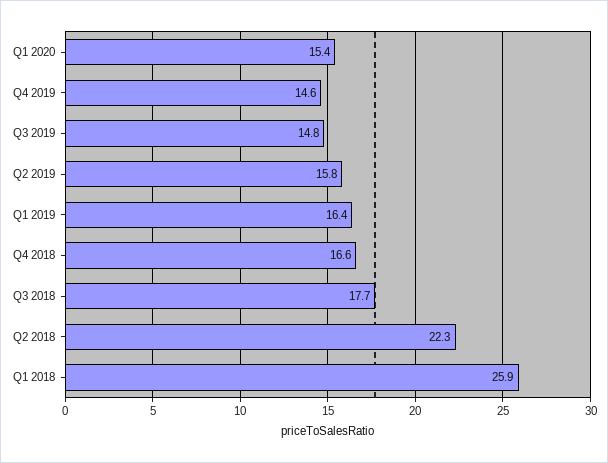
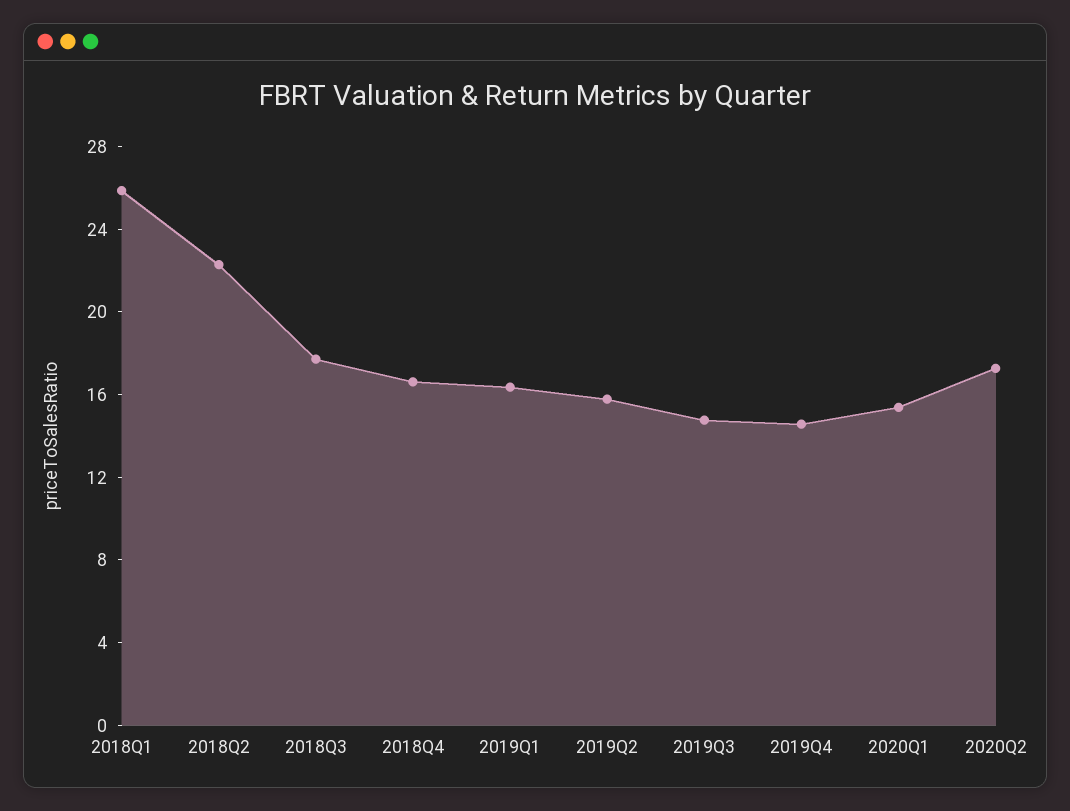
2020Q2: none -> 17

